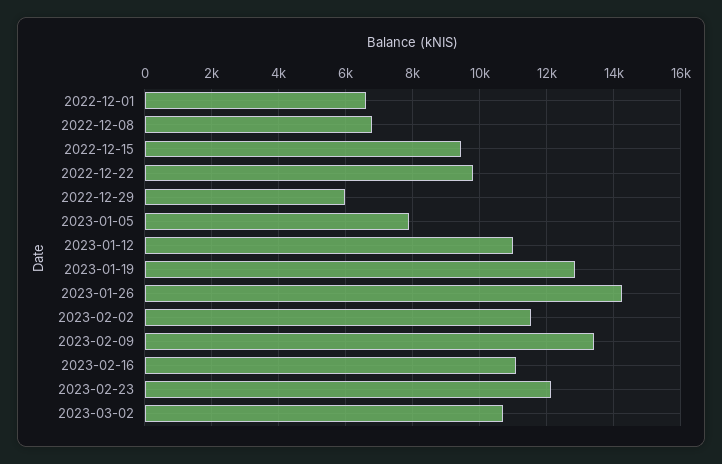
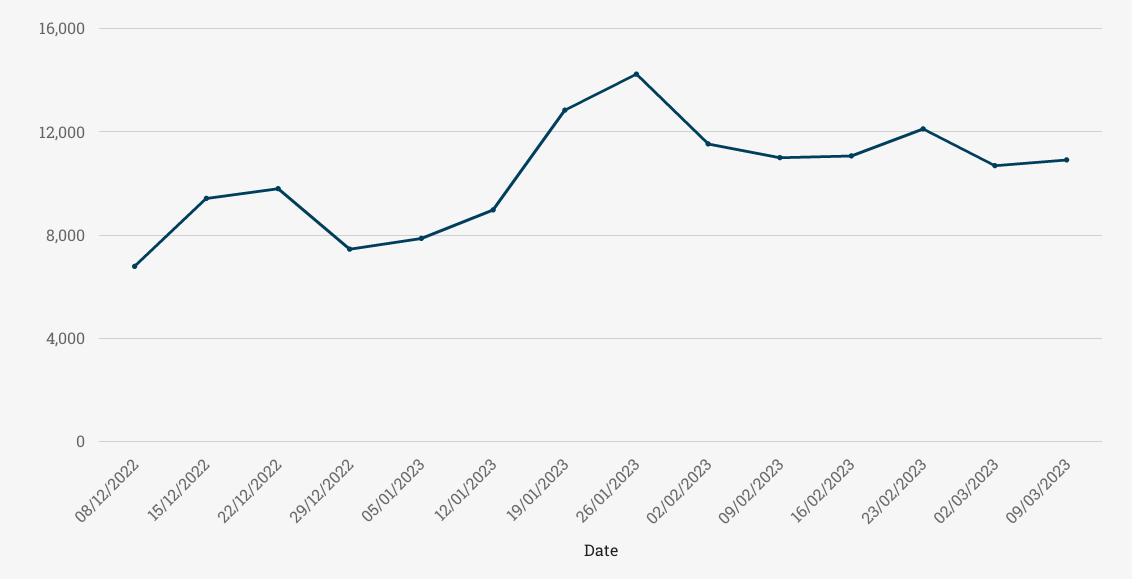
2022-12-01: 6600 -> none
2022-12-29: 6000 -> 7500
2023-01-12: 11000 -> 9000
2023-02-09: 13400 -> 11000
09/03/2023: none -> 11000

